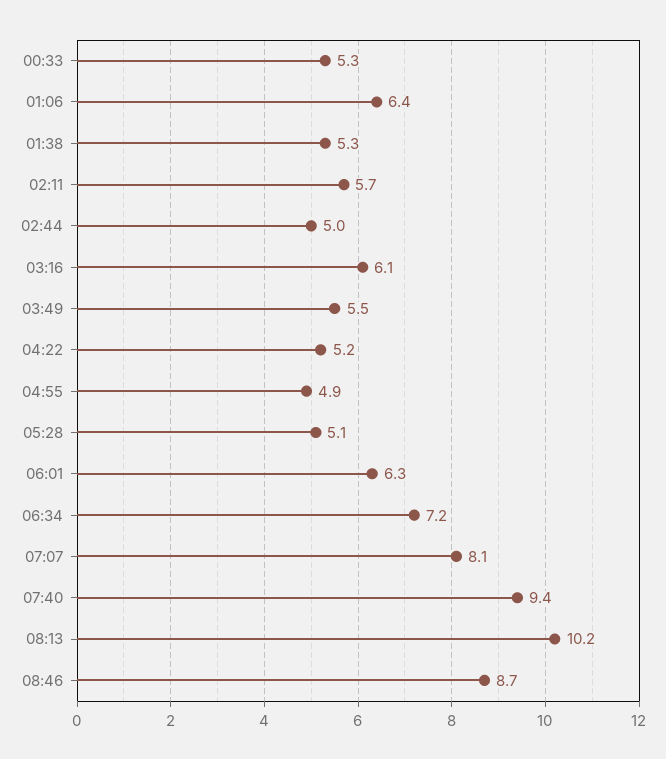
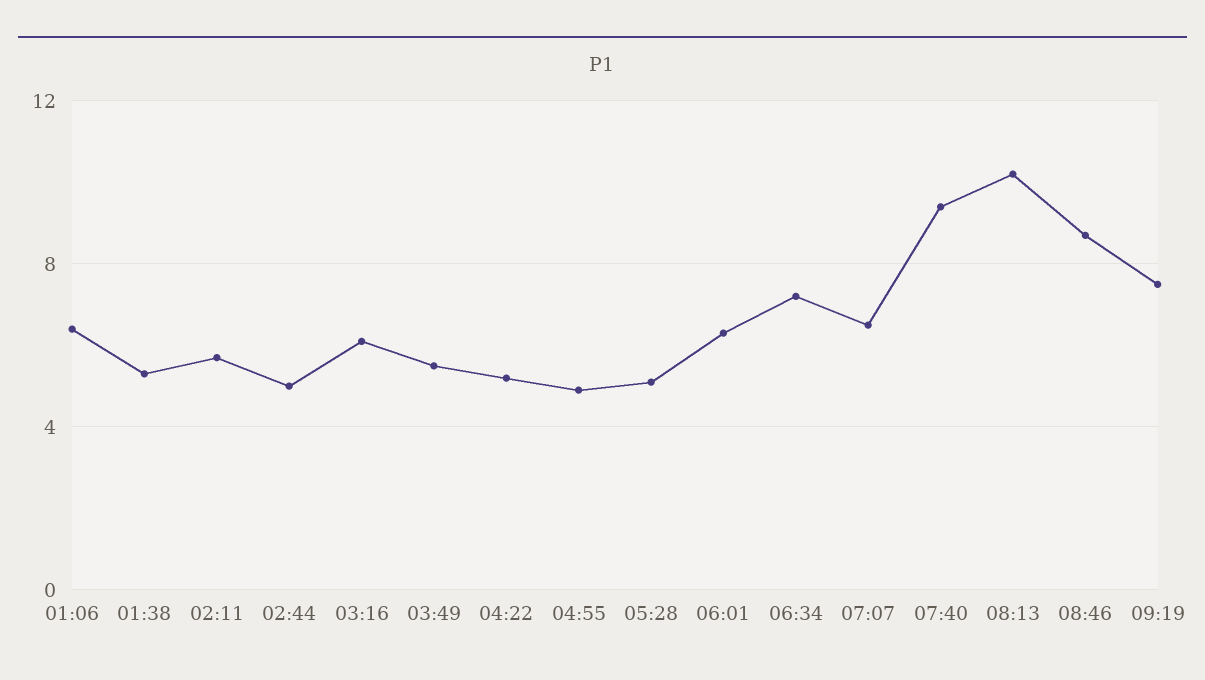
00:33: 5.3 -> none
07:07: 8.1 -> 6.5
09:19: none -> 7.5

